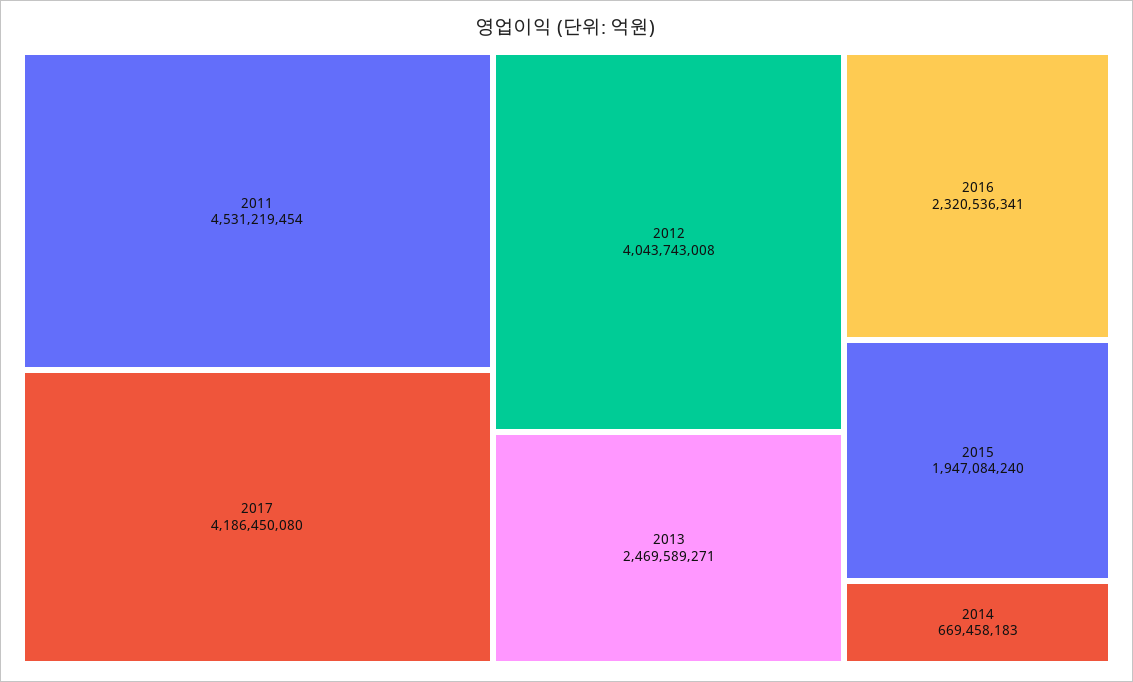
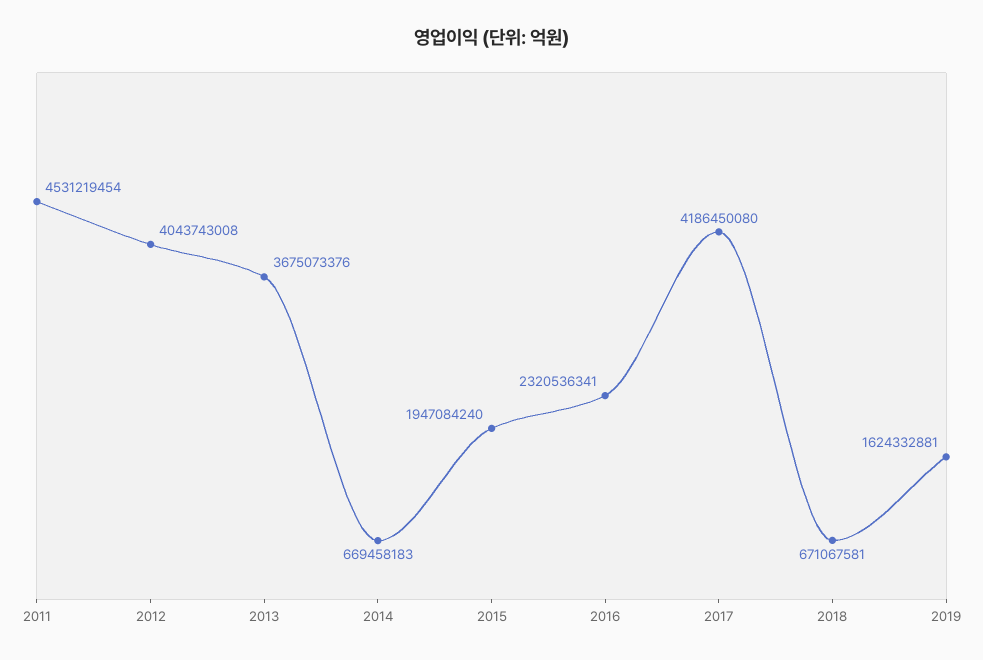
2013: 2469589271 -> 3675073376
2018: none -> 671067581
2019: none -> 1624332881

